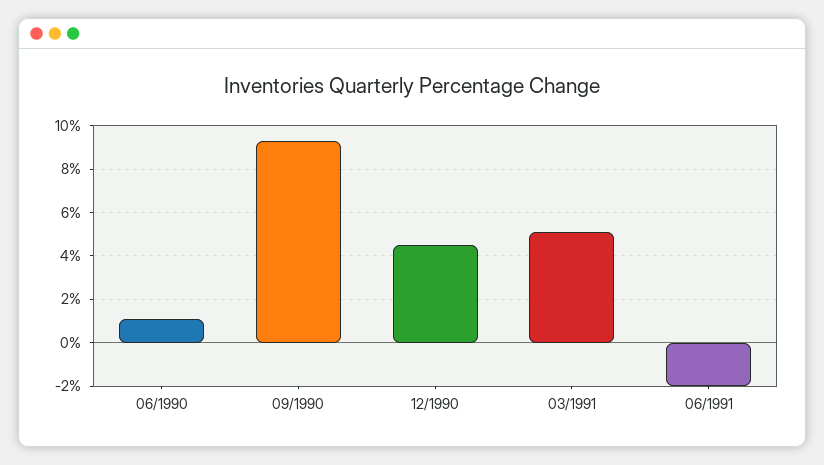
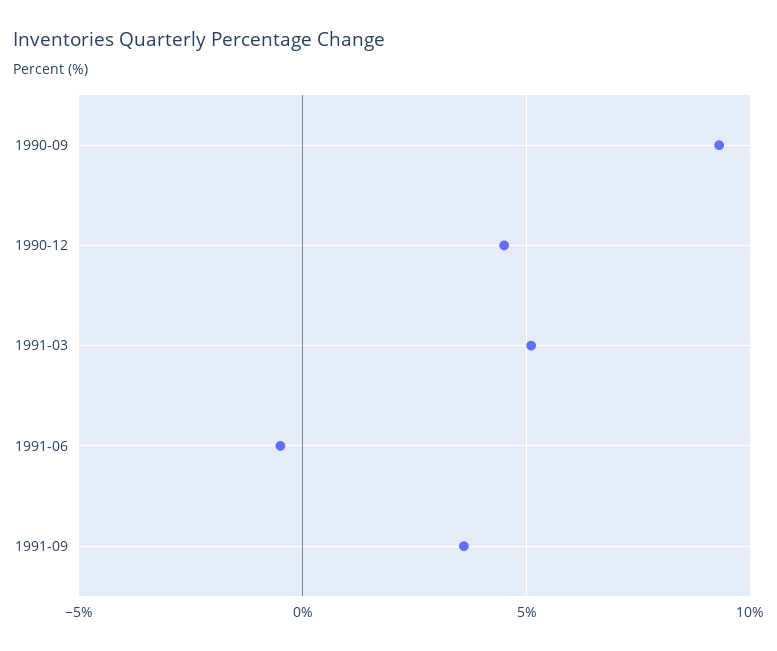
06/1990: 1 -> none
06/1991: -2 -> -0.5
1991-09: none -> 3.5

